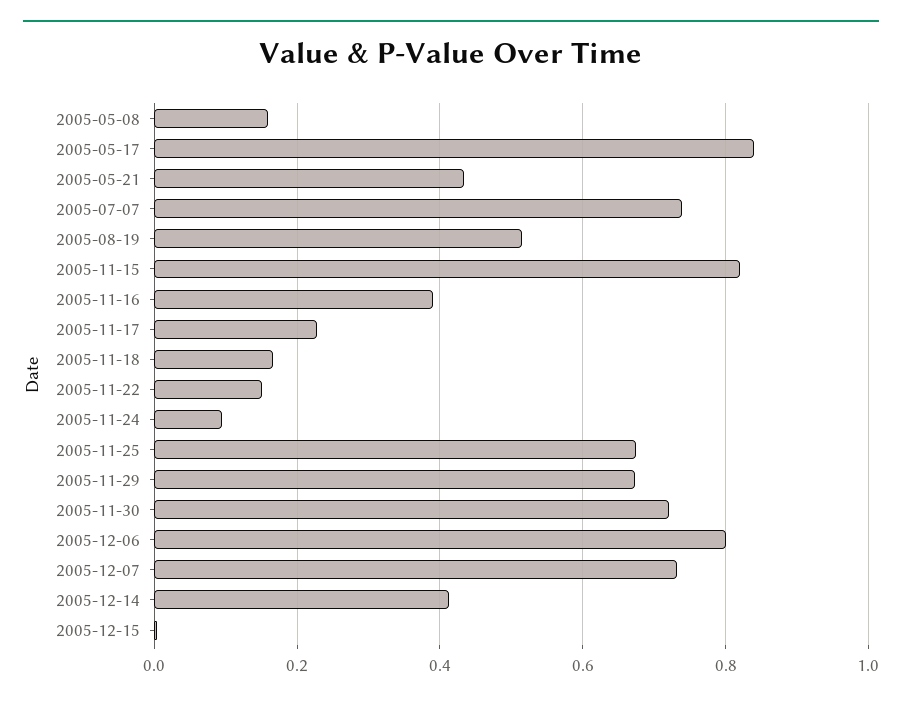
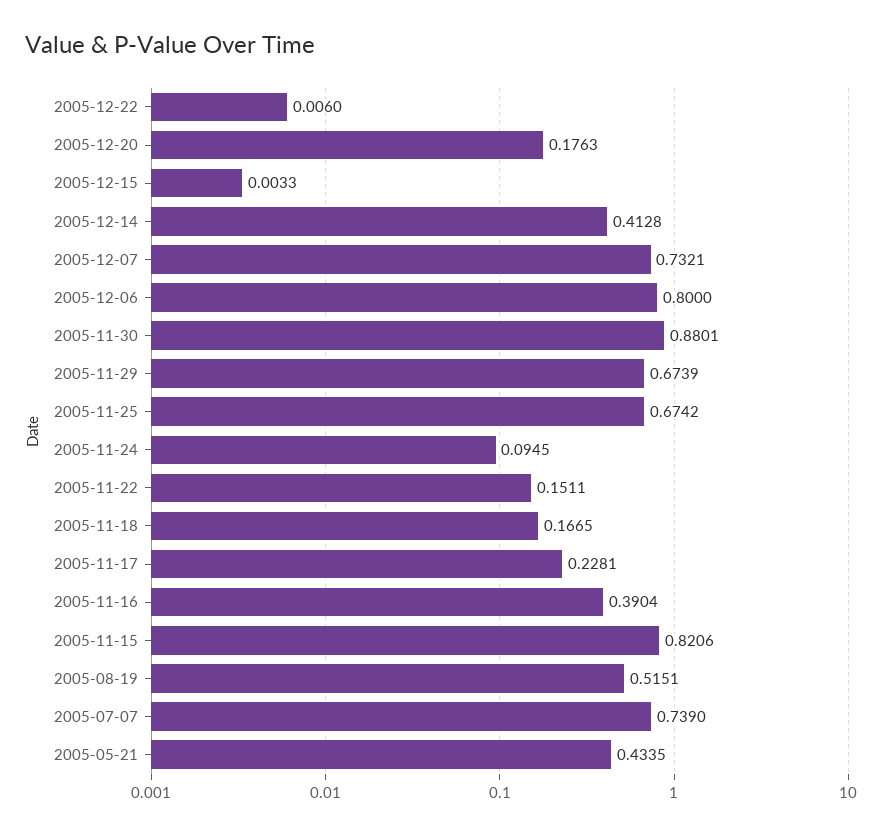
2005-05-08: 0.16 -> none
2005-05-17: 0.84 -> none
2005-11-30: 0.72 -> 0.8801
2005-12-22: none -> 0.006
2005-12-20: none -> 0.1763

